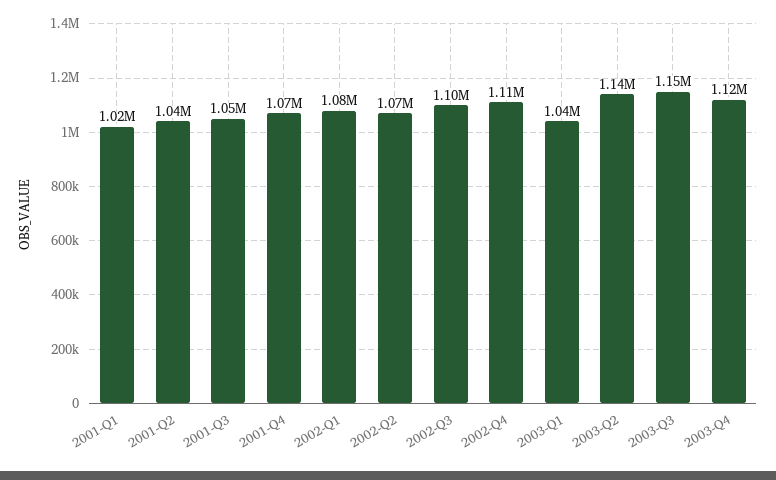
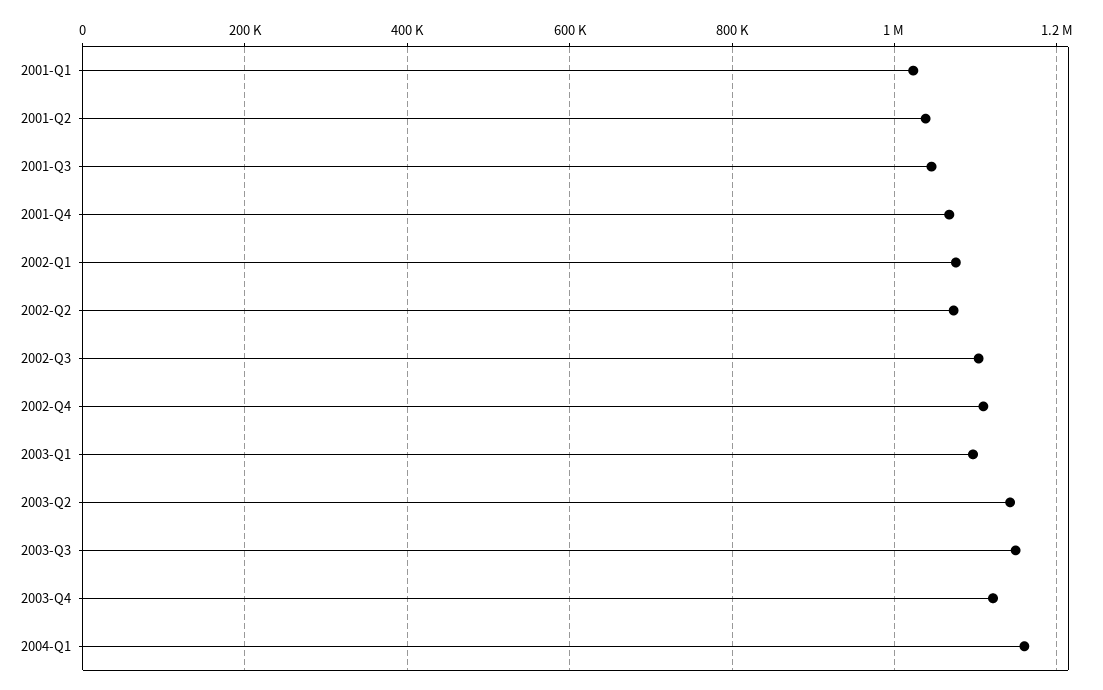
2003-Q1: 1040000 -> 1100000
2004-Q1: none -> 1160000

